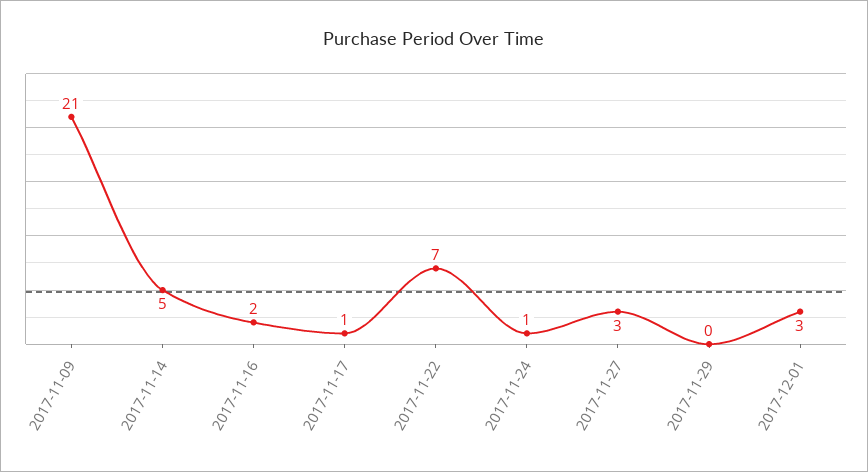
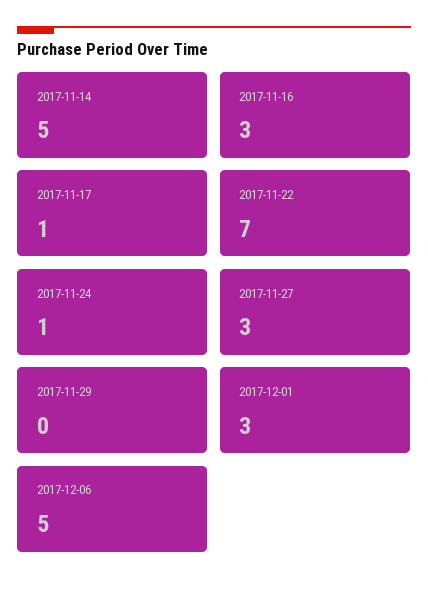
2017-11-09: 21 -> none
2017-11-16: 2 -> 3
2017-12-06: none -> 5

